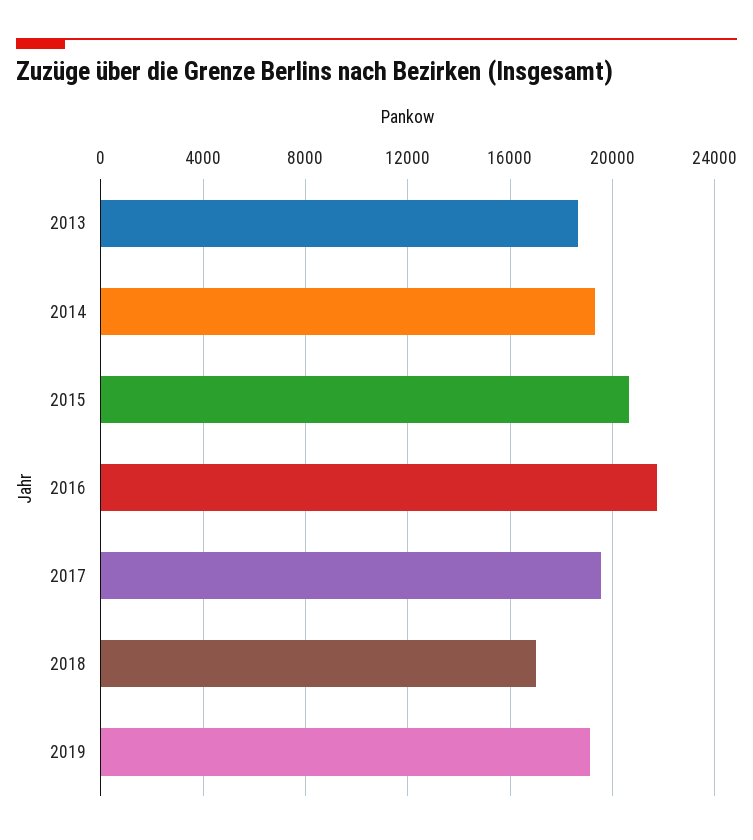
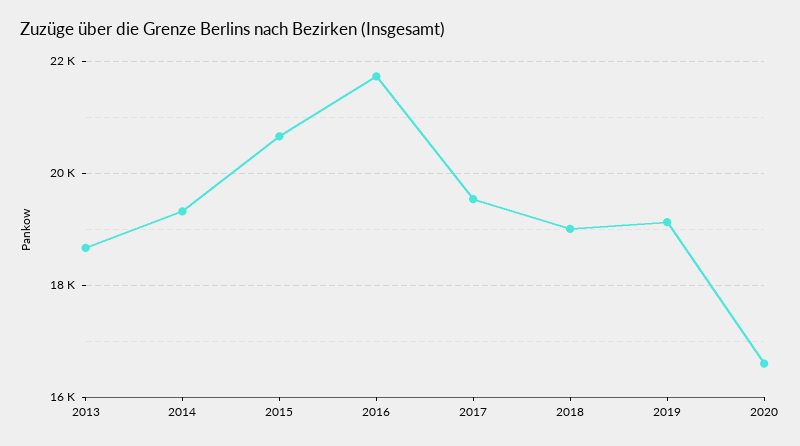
2018: 17000 -> 19000
2020: none -> 16600

